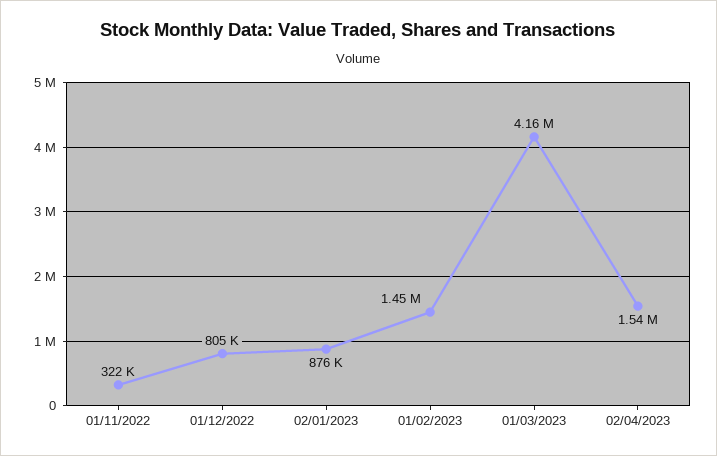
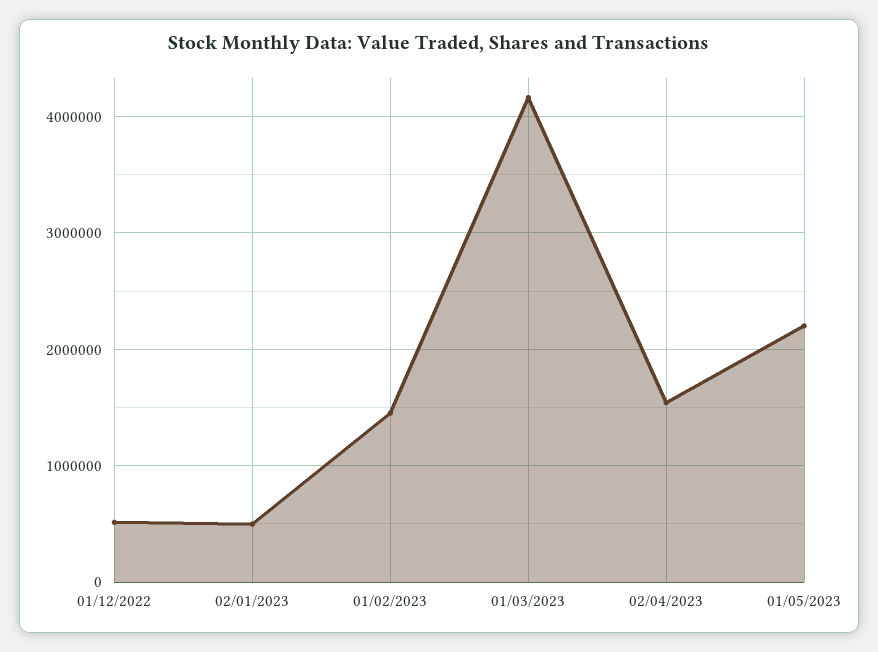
01/11/2022: 322000 -> none
01/12/2022: 805000 -> 500000
02/01/2023: 876000 -> 500000
01/05/2023: none -> 2200000

